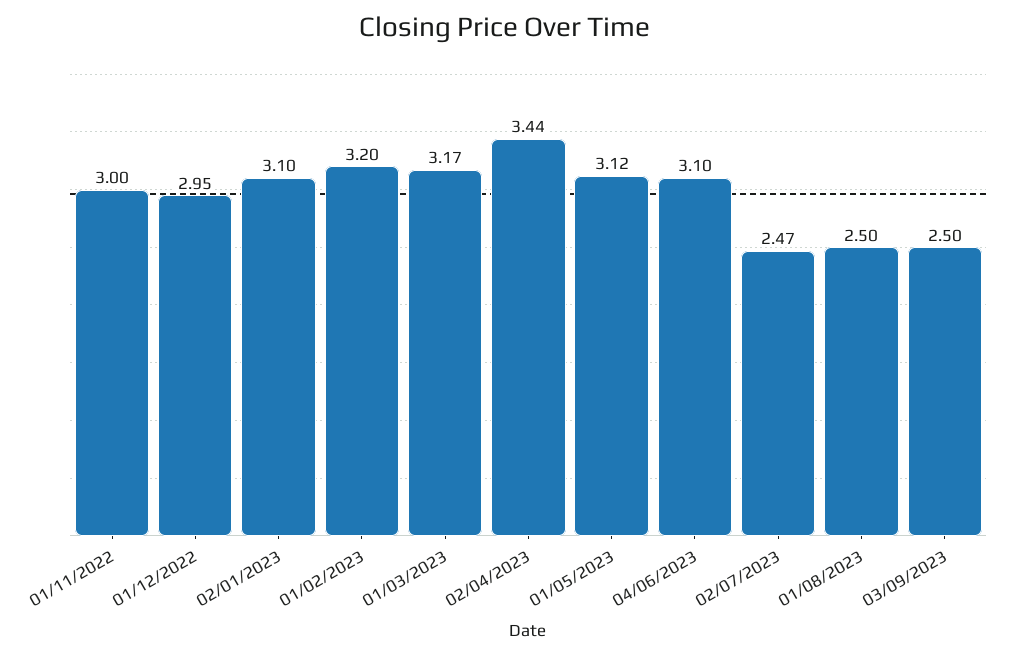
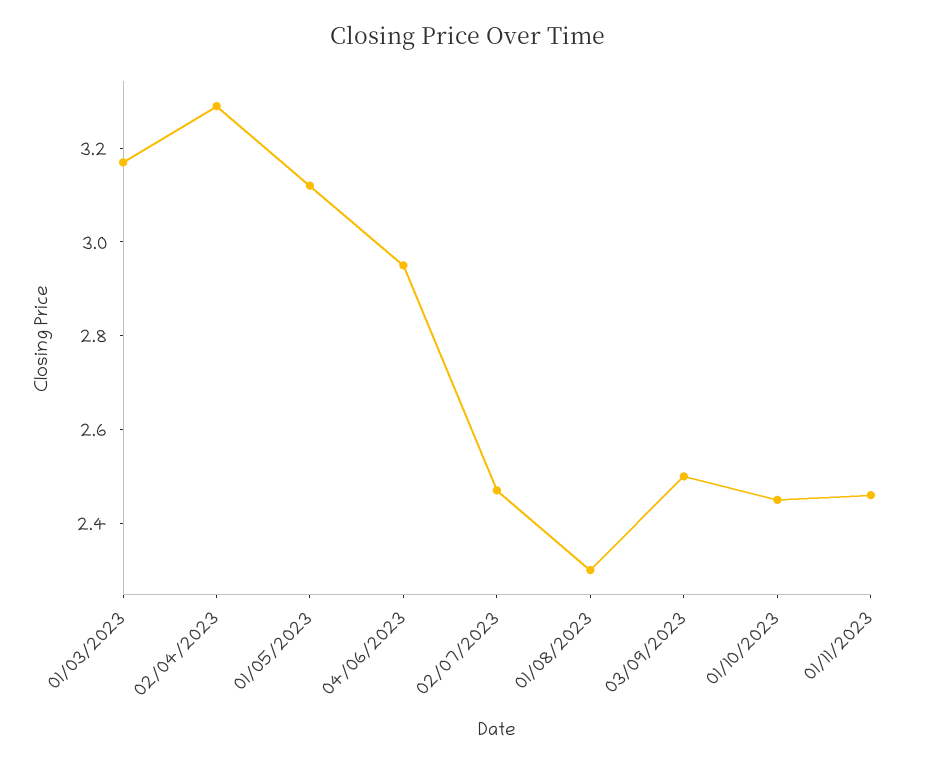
01/11/2022: 3 -> none
01/12/2022: 2.95 -> none
02/01/2023: 3.1 -> none
01/02/2023: 3.2 -> none
02/04/2023: 3.44 -> 3.3
04/06/2023: 3.1 -> 2.95
01/08/2023: 2.5 -> 2.3
01/10/2023: none -> 2.45
01/11/2023: none -> 2.45

